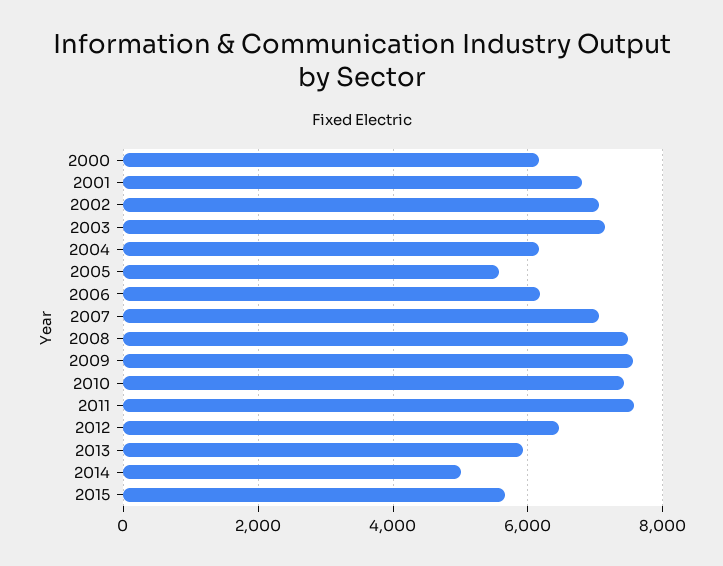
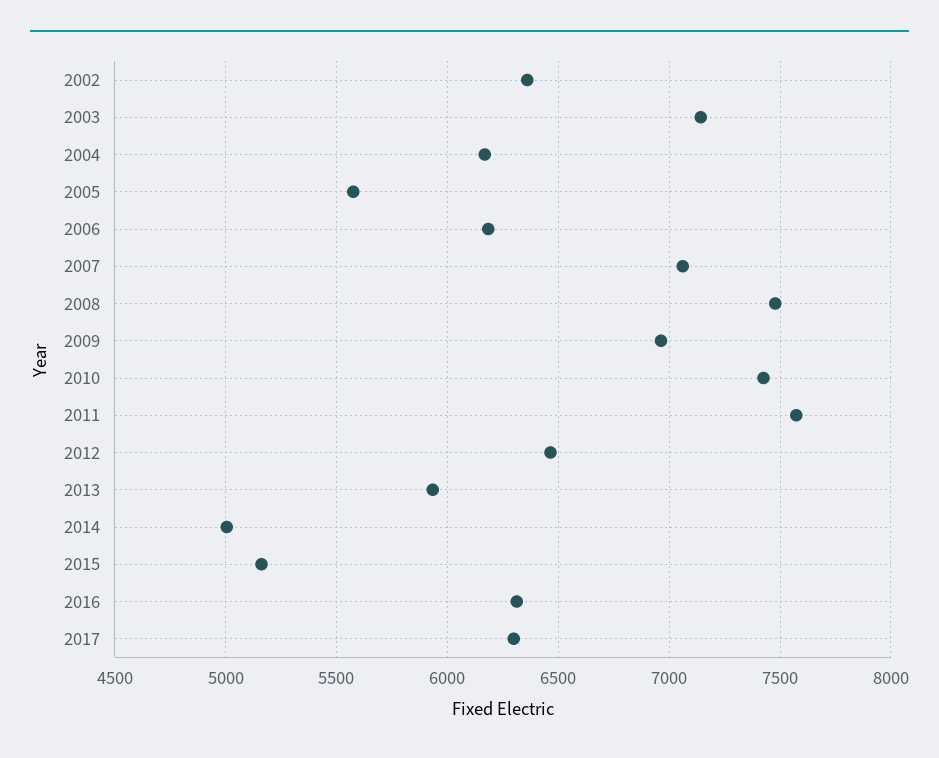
2000: 6200 -> none
2001: 6800 -> none
2002: 7000 -> 6350
2009: 7600 -> 6950
2015: 5600 -> 5150
2016: none -> 6300
2017: none -> 6300

